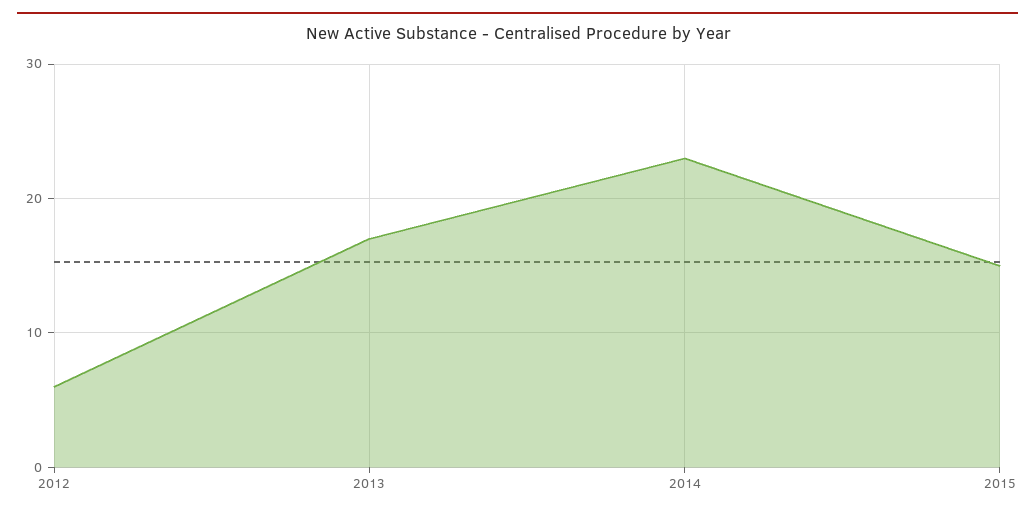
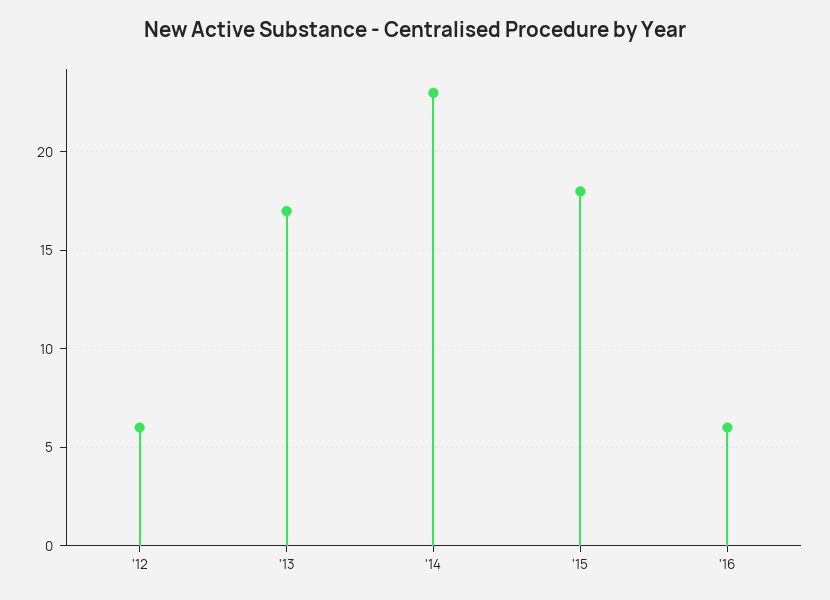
2015: 15 -> 18
'16: none -> 6

